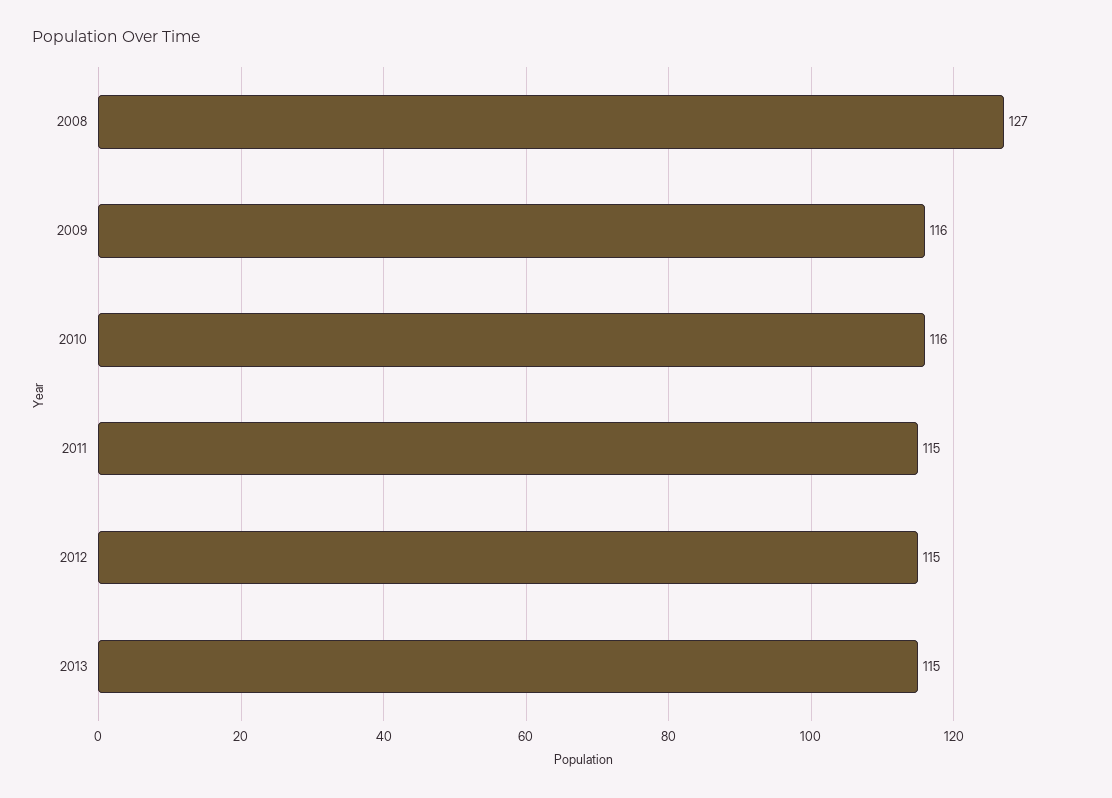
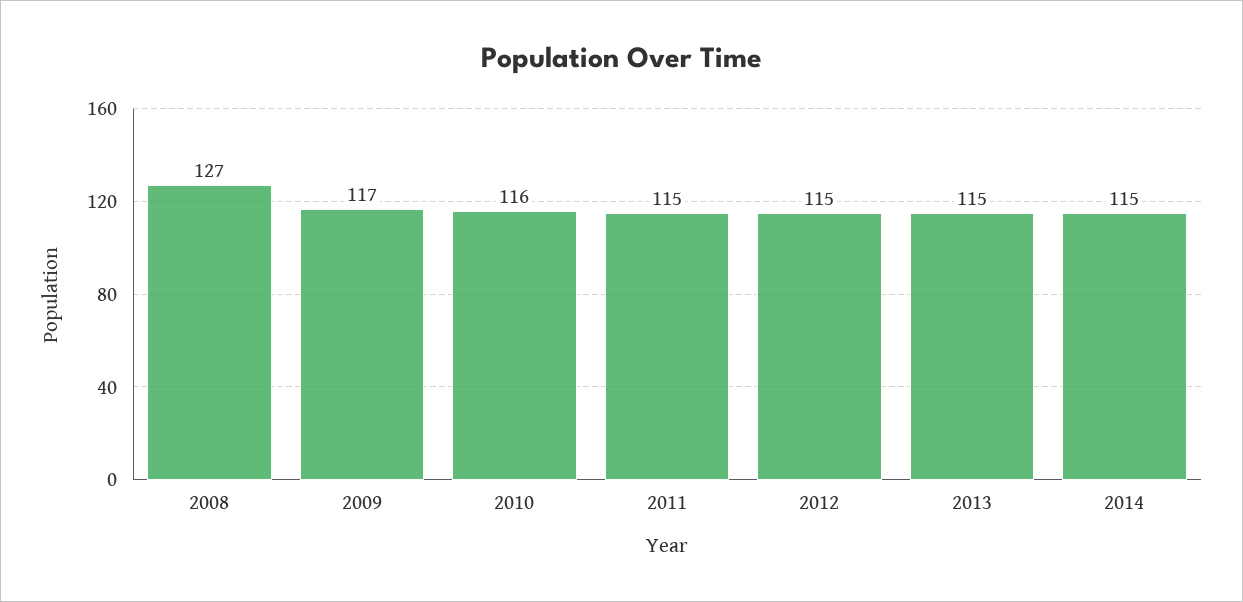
2009: 116 -> 117
2014: none -> 115

